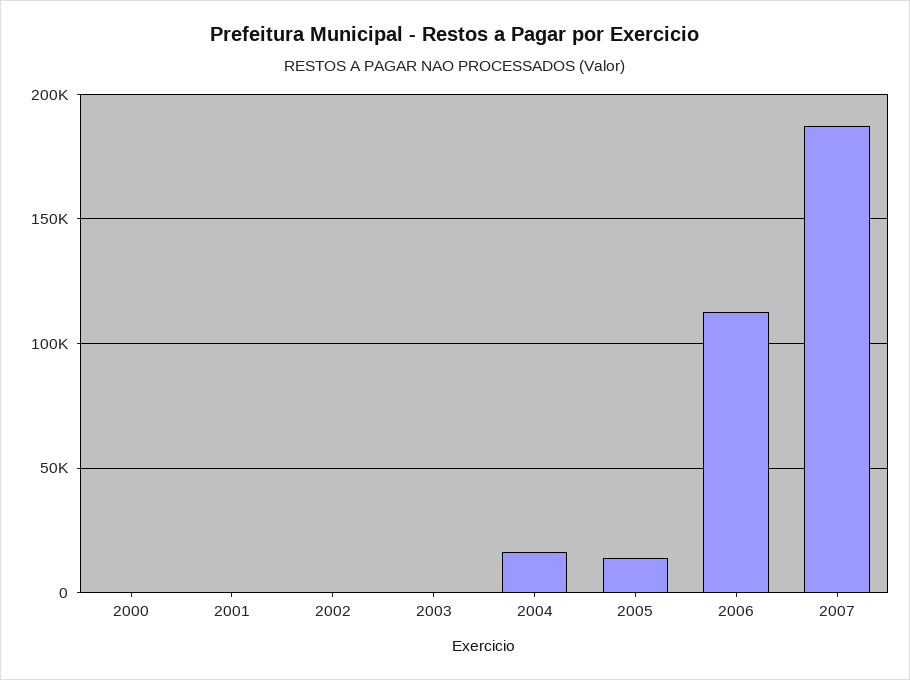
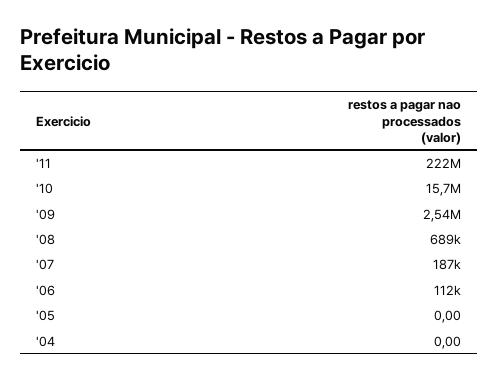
2000: 0 -> none
2001: 0 -> none
2002: 0 -> none
2003: 0 -> none
2004: 15000 -> 0
2005: 15000 -> 0
'11: none -> 222000000
'10: none -> 15700000
'09: none -> 2540000
'08: none -> 689000

